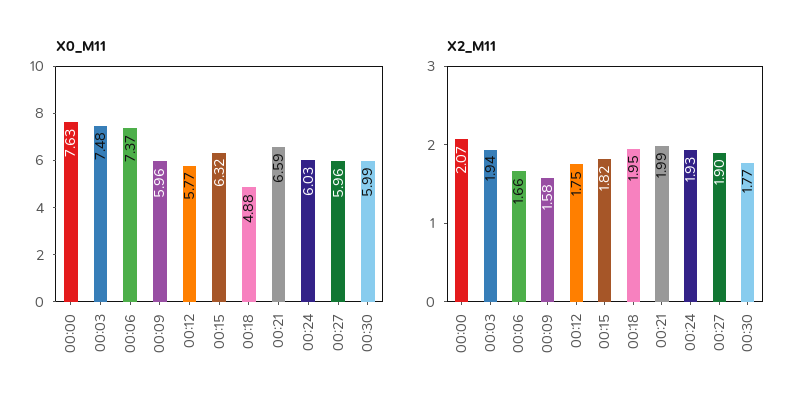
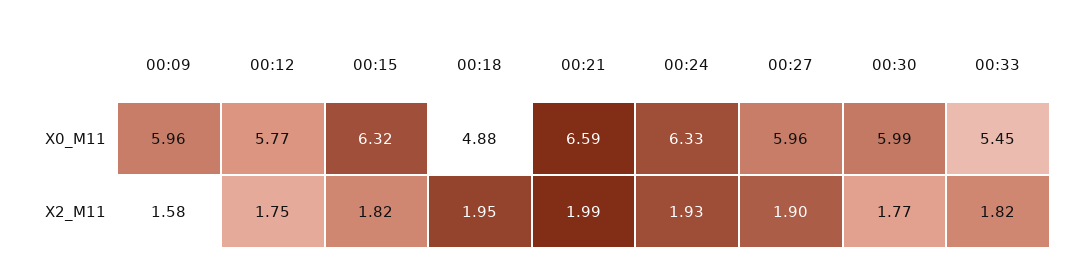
X0_M11, 00:00: 7.63 -> none
X0_M11, 00:03: 7.48 -> none
X0_M11, 00:06: 7.37 -> none
X0_M11, 00:24: 6.03 -> 6.33
X2_M11, 00:00: 2.07 -> none
X2_M11, 00:03: 1.94 -> none
X2_M11, 00:06: 1.66 -> none
X0_M11, 00:33: none -> 5.45
X2_M11, 00:33: none -> 1.82

